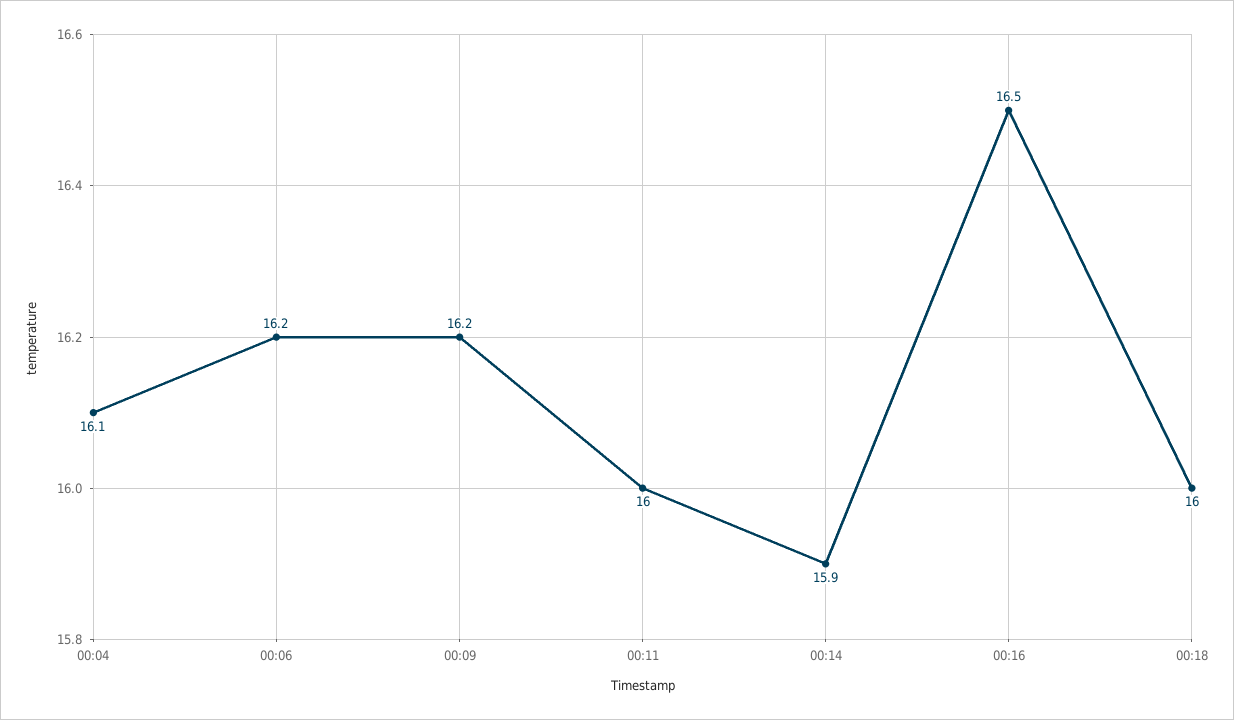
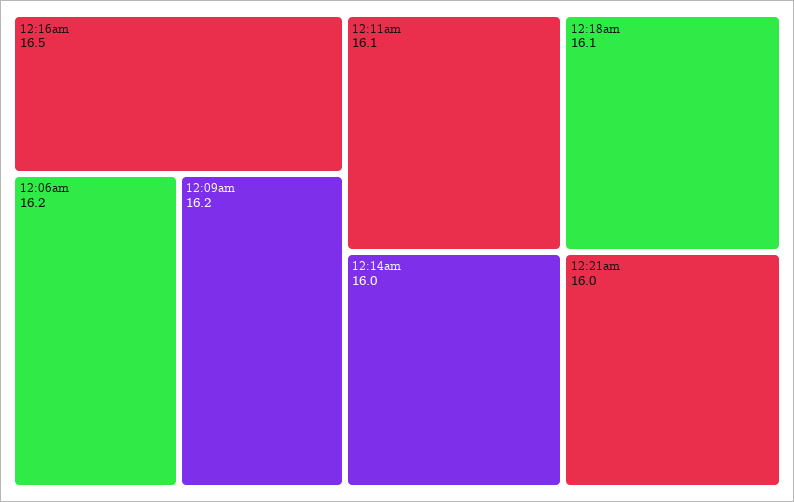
00:04: 16.1 -> none
00:11: 16 -> 16.1
00:14: 15.9 -> 16
00:18: 16 -> 16.1
12:21am: none -> 16

